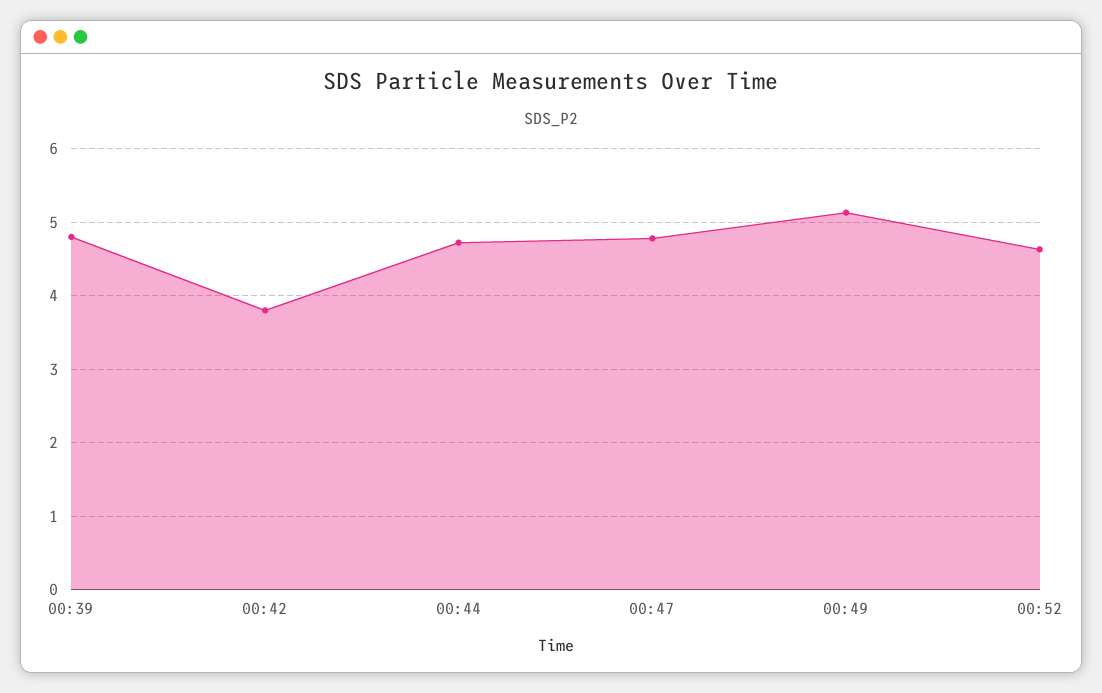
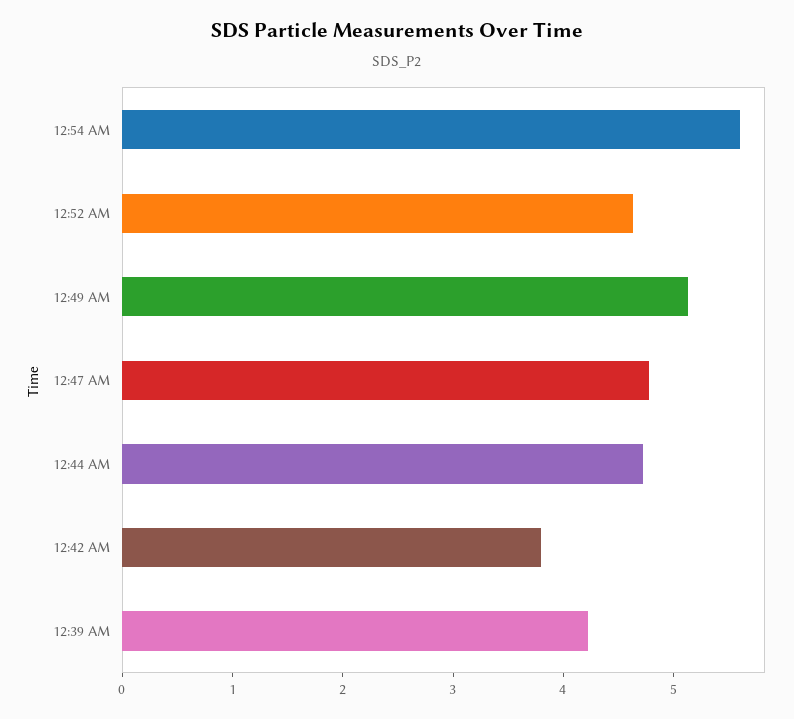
00:39: 4.8 -> 4.2
12:54 AM: none -> 5.6

